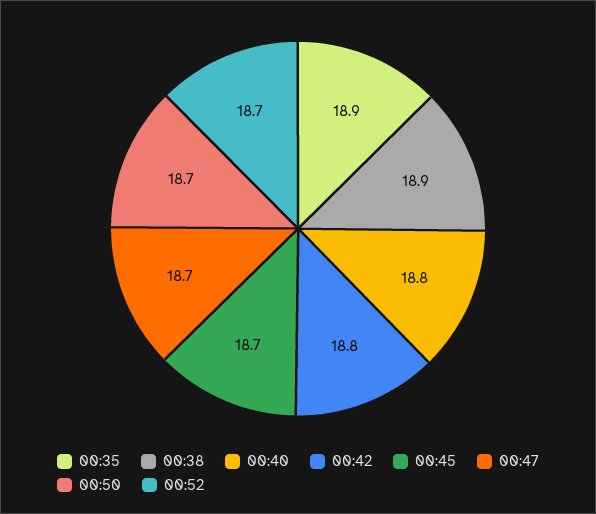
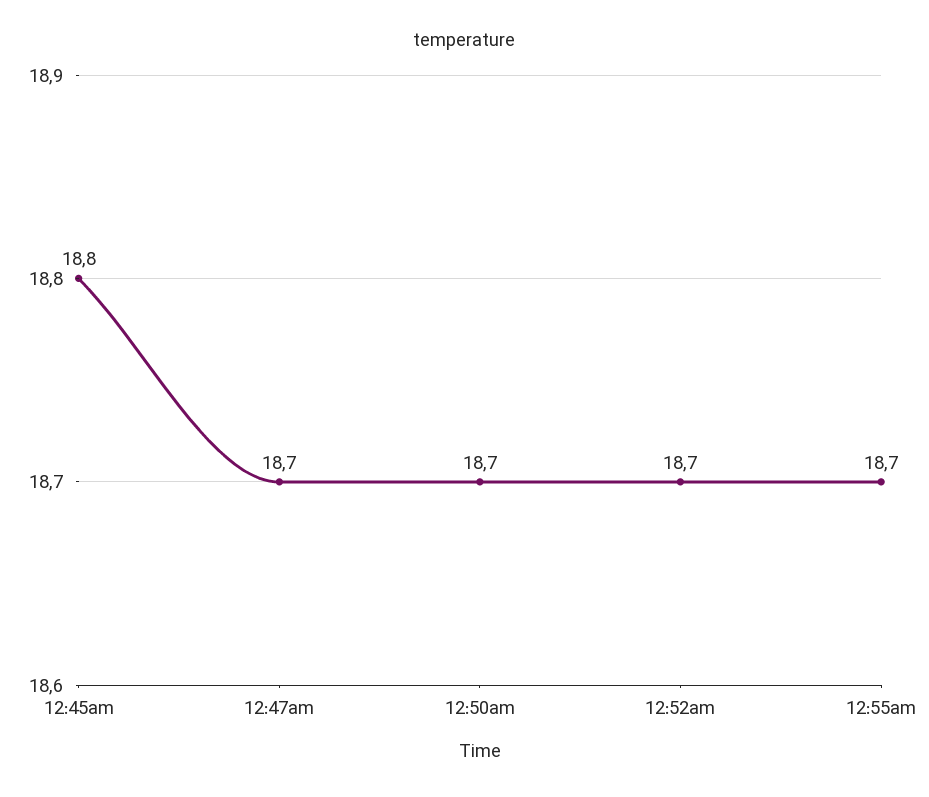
00:35: 18.9 -> none
00:38: 18.9 -> none
00:40: 18.8 -> none
00:42: 18.8 -> none
00:45: 18.7 -> 18.8
12:55am: none -> 18.7

